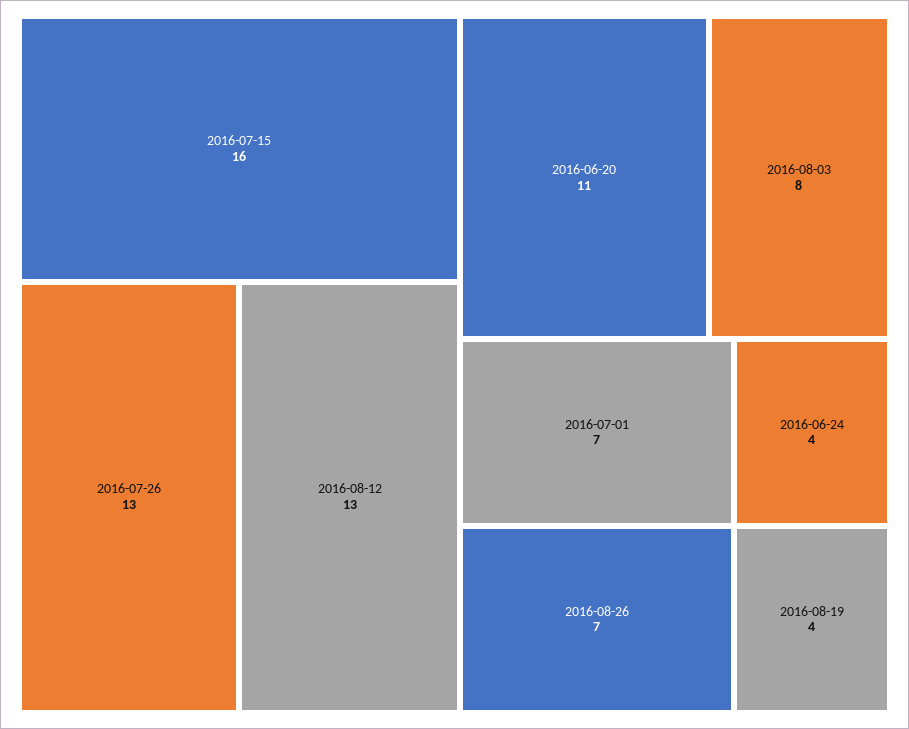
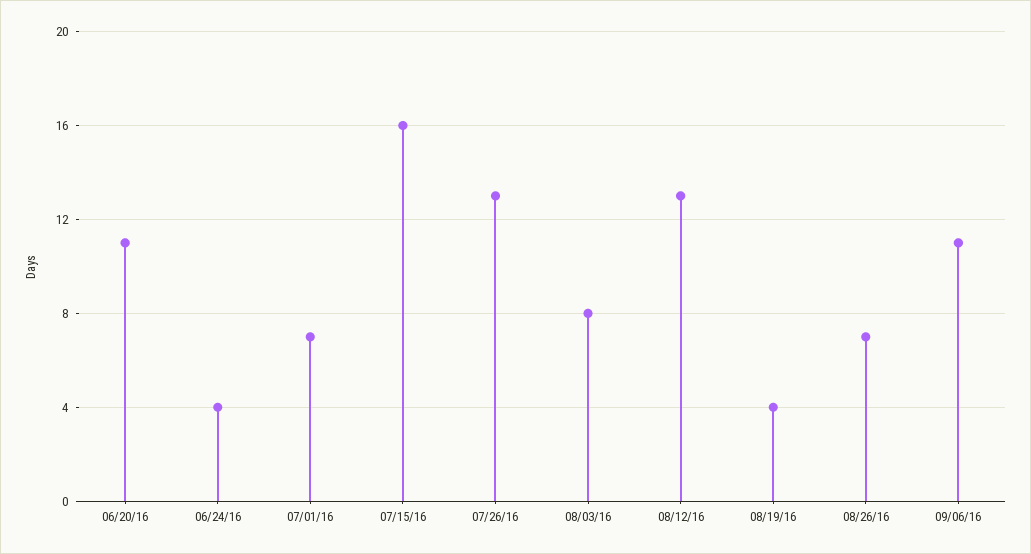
09/06/16: none -> 11

